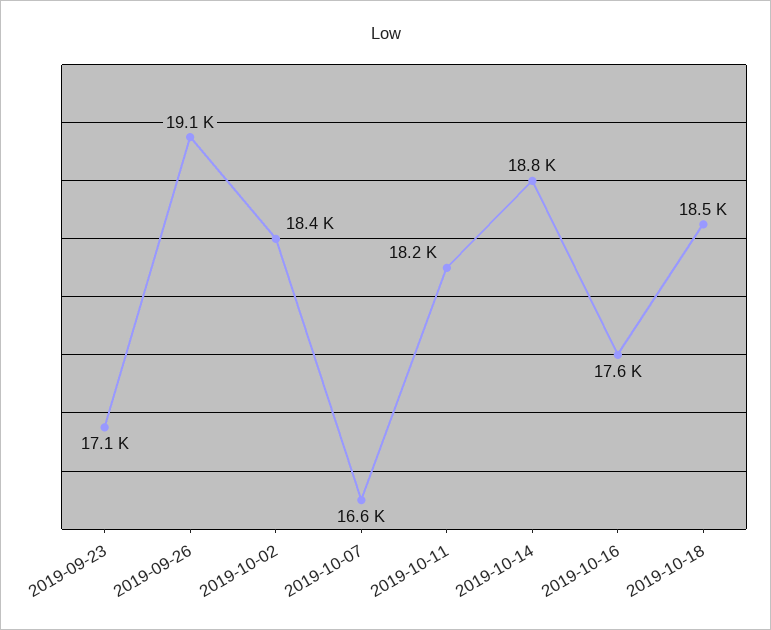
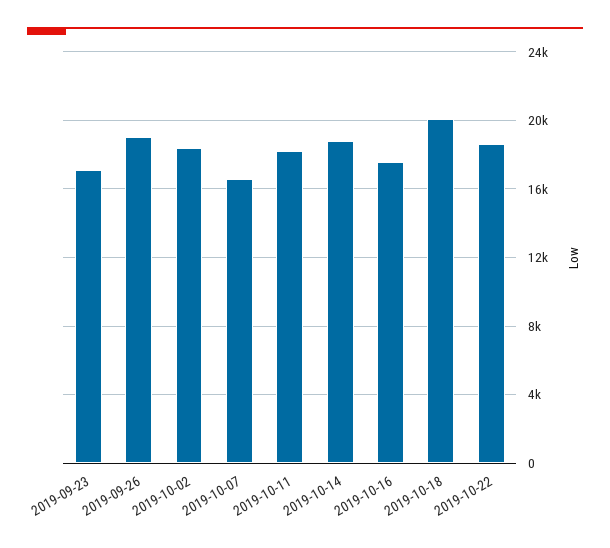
2019-10-18: 18500 -> 20000
2019-10-22: none -> 18500

